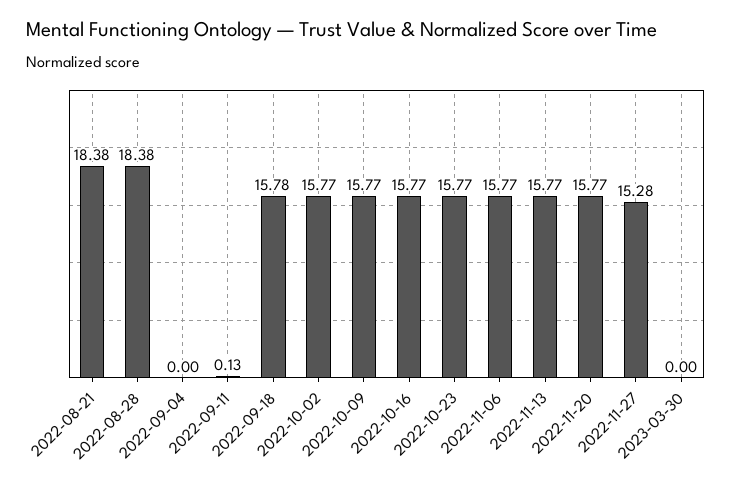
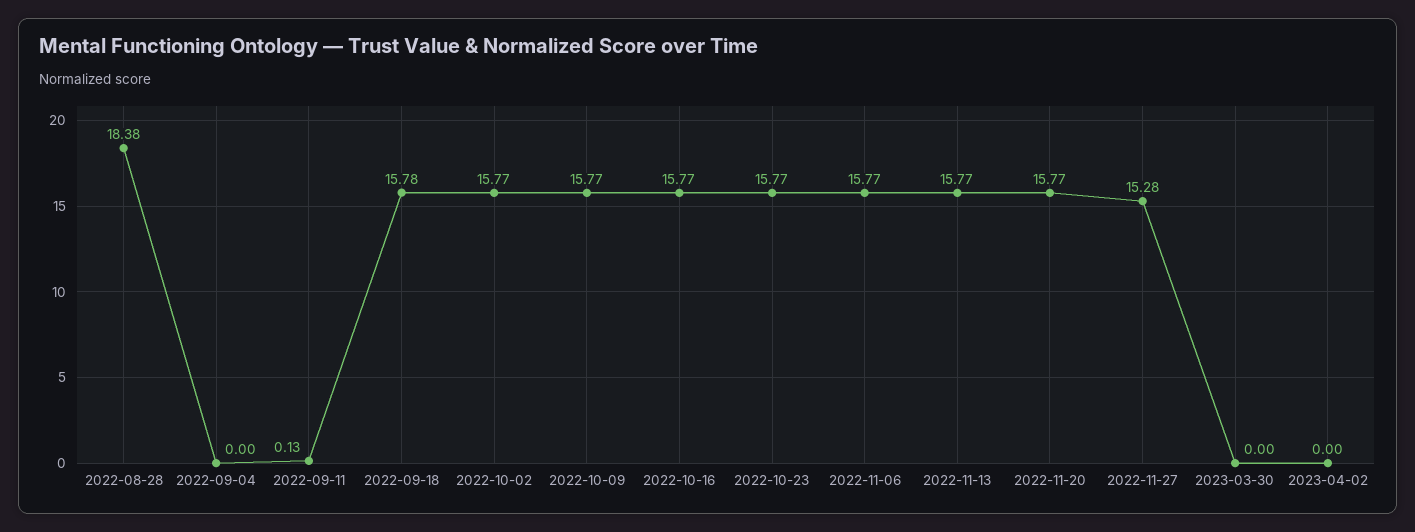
2022-08-21: 18.38 -> none
2023-04-02: none -> 0

